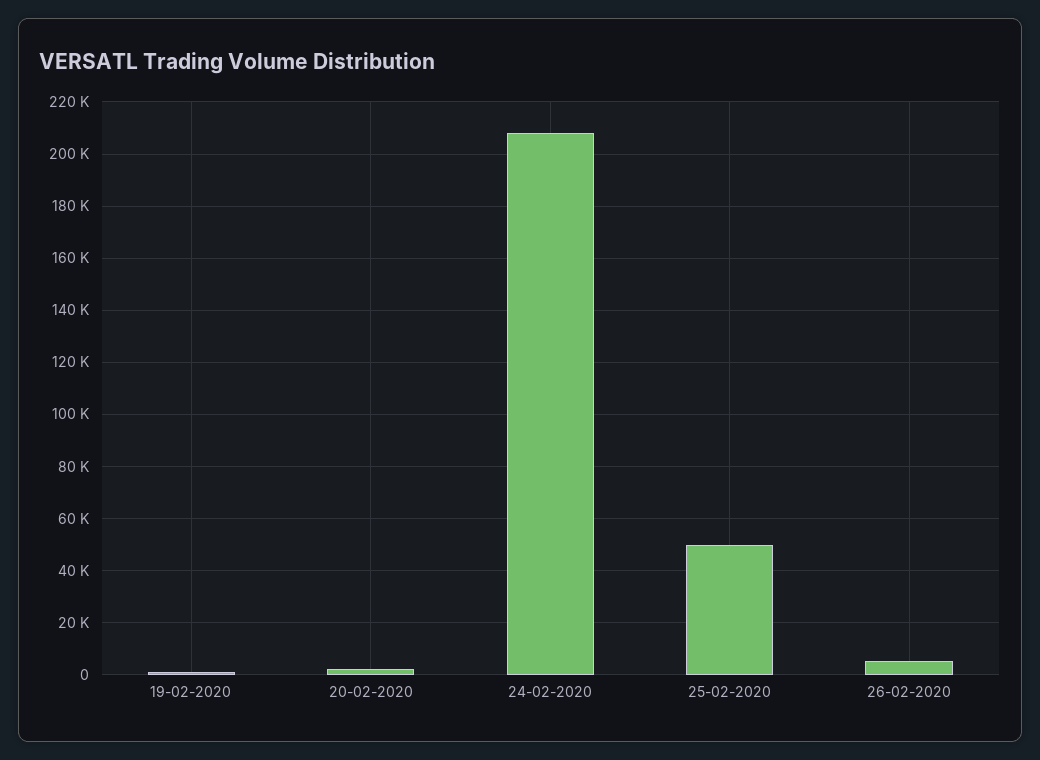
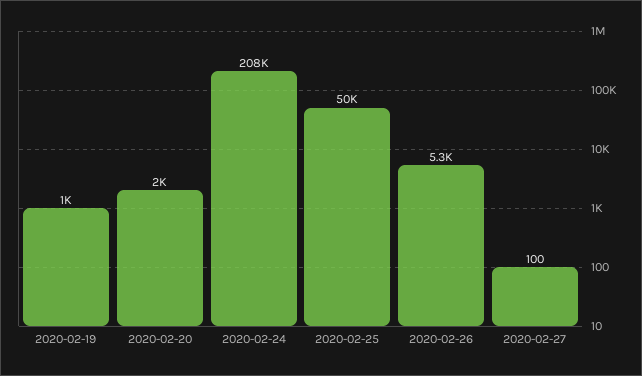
2020-02-27: none -> 100

